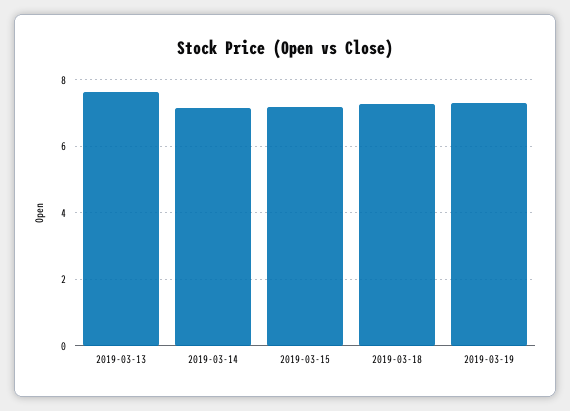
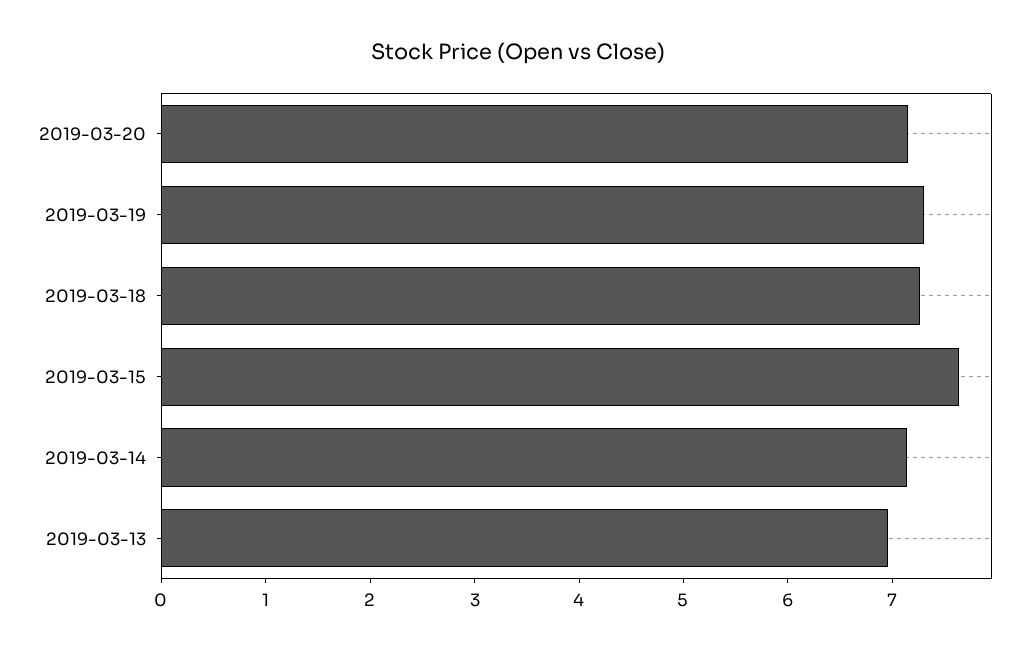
2019-03-13: 7.6 -> 7
2019-03-15: 7.2 -> 7.6
2019-03-20: none -> 7.2

